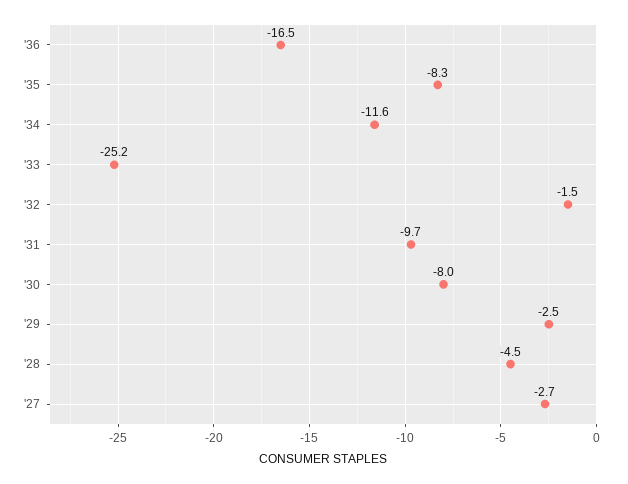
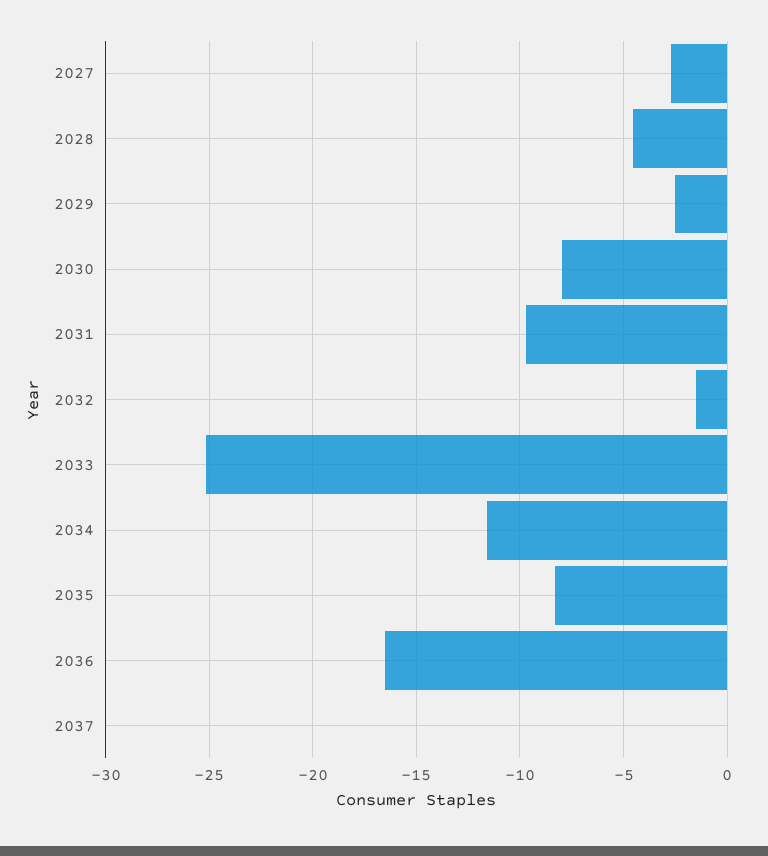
2037: none -> 0

